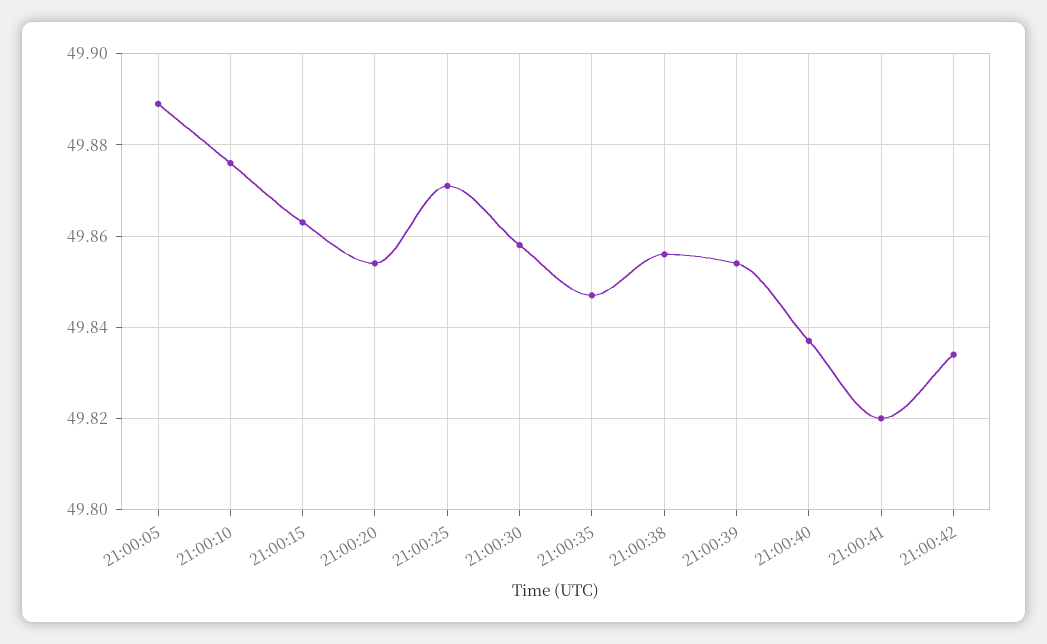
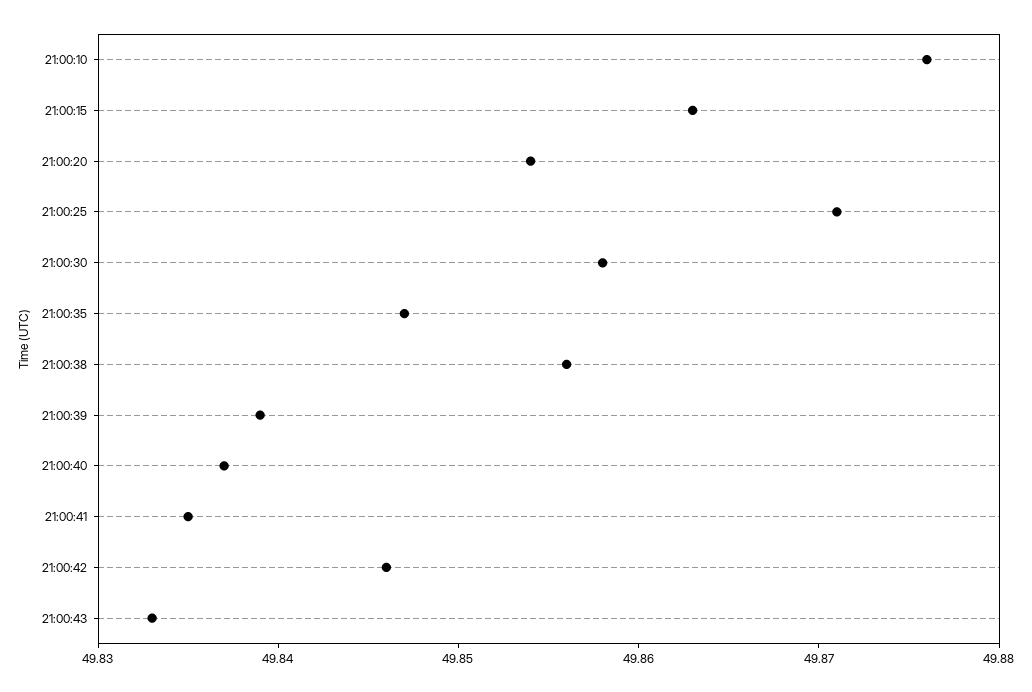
21:00:05: 49.89 -> none
21:00:39: 49.855 -> 49.839
21:00:41: 49.82 -> 49.835
21:00:42: 49.835 -> 49.846
21:00:43: none -> 49.833

